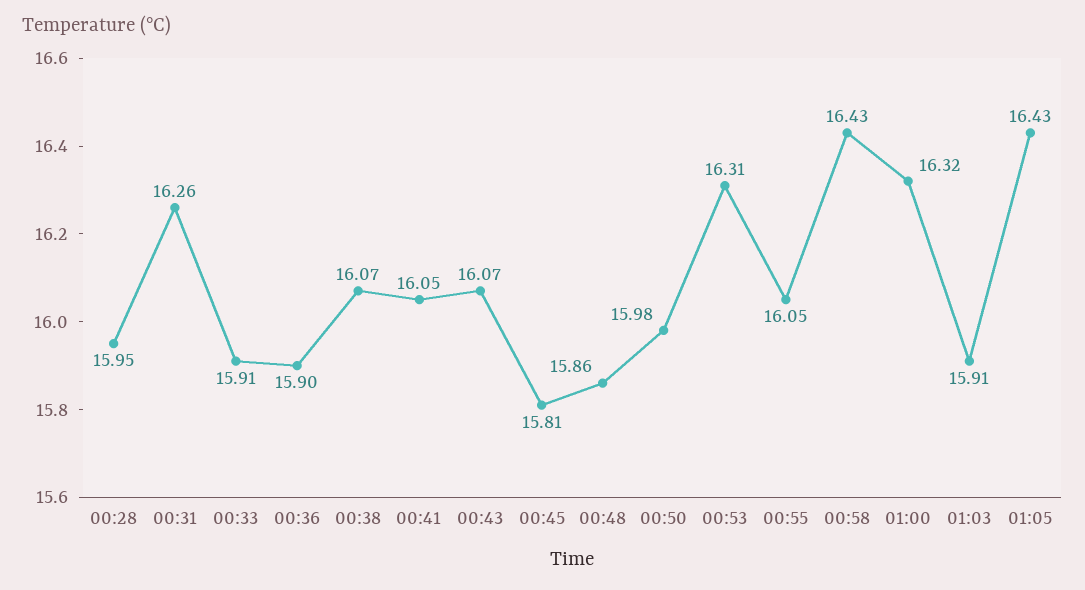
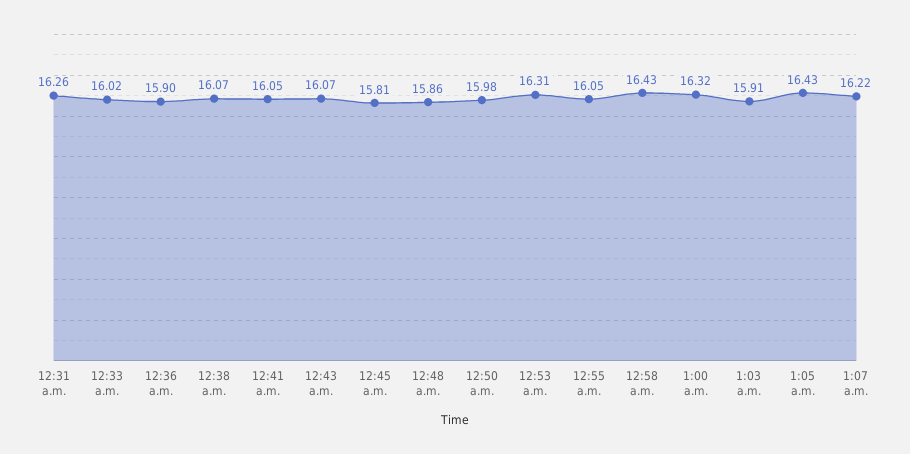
00:28: 15.95 -> none
00:33: 15.91 -> 16.02
1:07 a.m.: none -> 16.22

